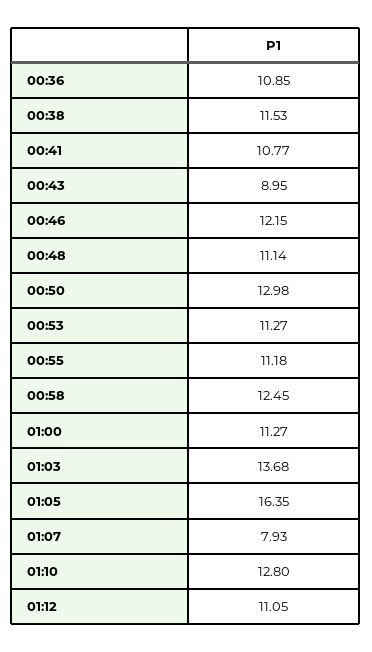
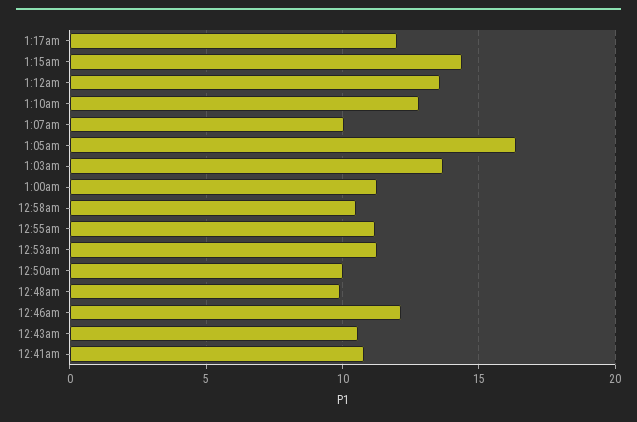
00:36: 10.85 -> none
00:38: 11.53 -> none
00:43: 8.95 -> 10.5
00:48: 11.14 -> 10
00:50: 12.98 -> 10
00:58: 12.45 -> 10.5
01:07: 7.93 -> 10
01:12: 11.05 -> 13.5
1:17am: none -> 12
1:15am: none -> 14.5

